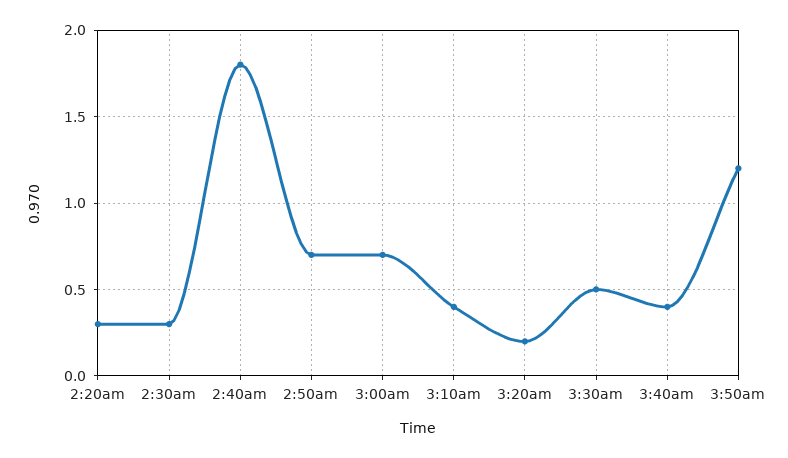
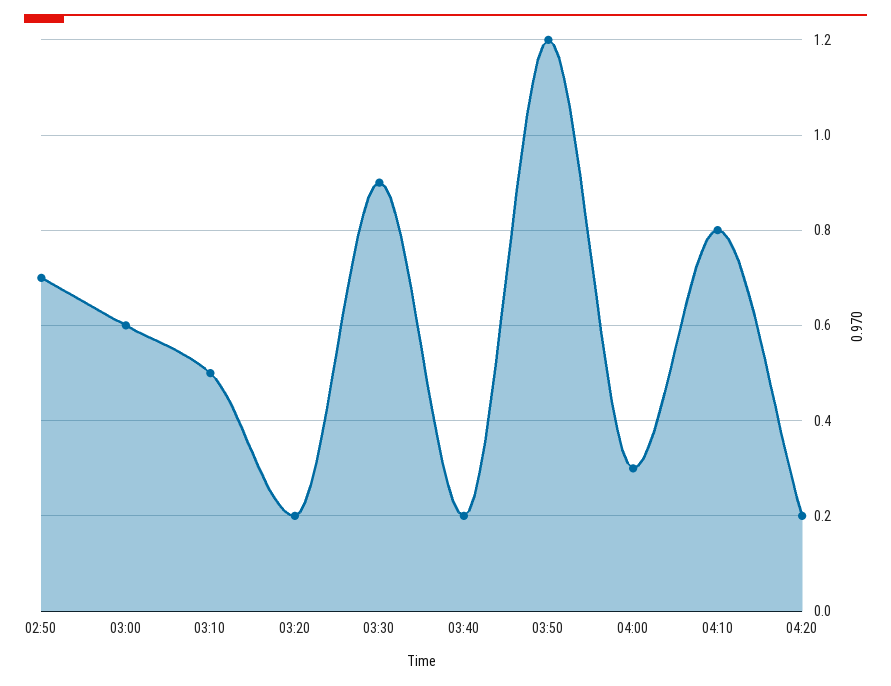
2:20am: 0.3 -> none
2:30am: 0.3 -> none
2:40am: 1.8 -> none
3:00am: 0.7 -> 0.6
3:10am: 0.4 -> 0.5
3:30am: 0.5 -> 0.9
3:40am: 0.4 -> 0.2
04:00: none -> 0.3
04:10: none -> 0.8
04:20: none -> 0.2

